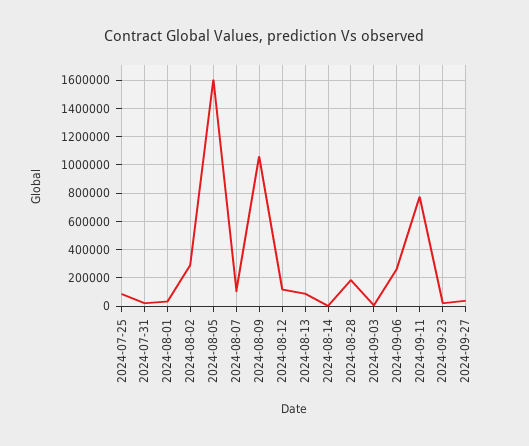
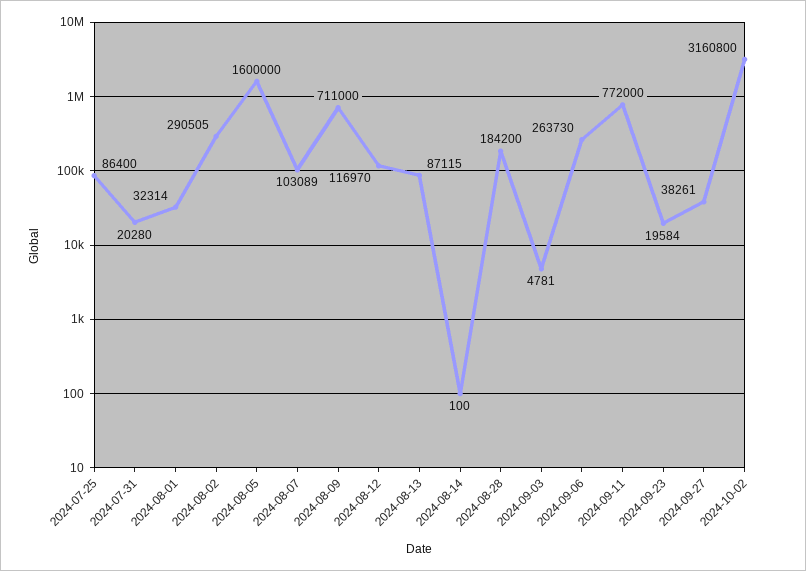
2024-08-09: 1050000 -> 711000
2024-10-02: none -> 3160800

